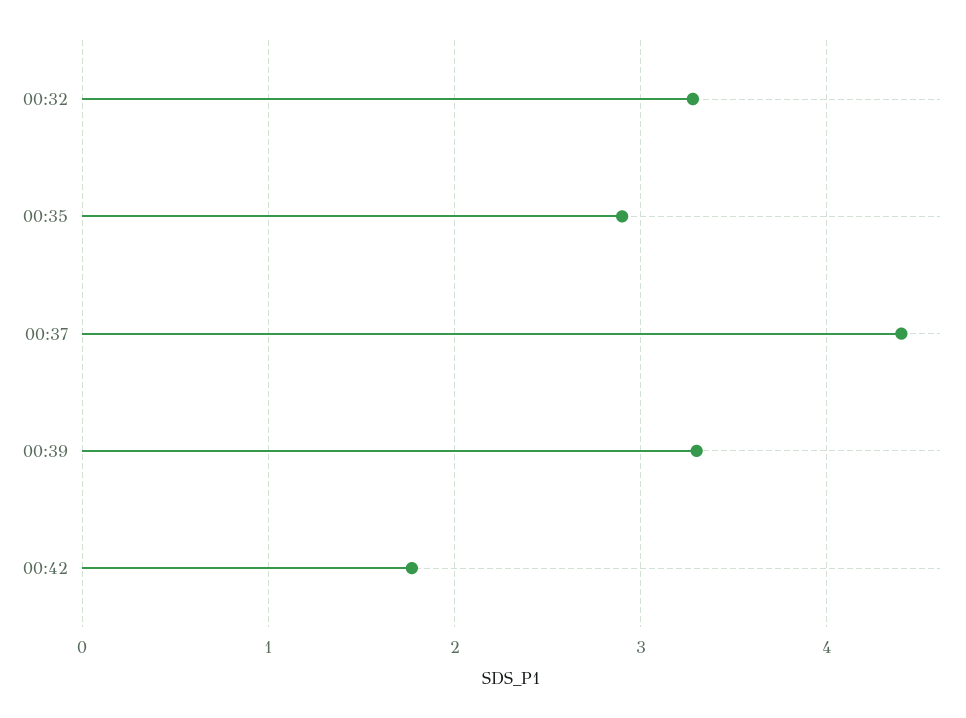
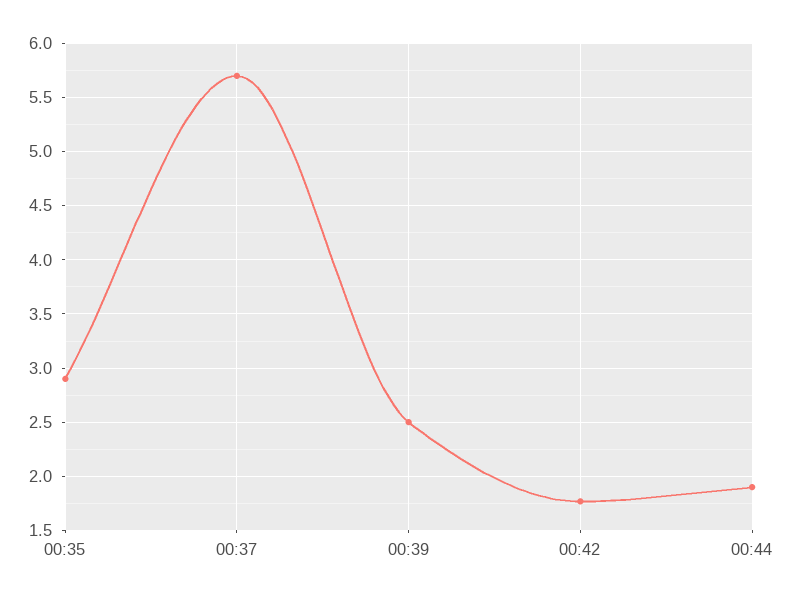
00:32: 3.3 -> none
00:37: 4.4 -> 5.7
00:39: 3.3 -> 2.5
00:44: none -> 1.9

